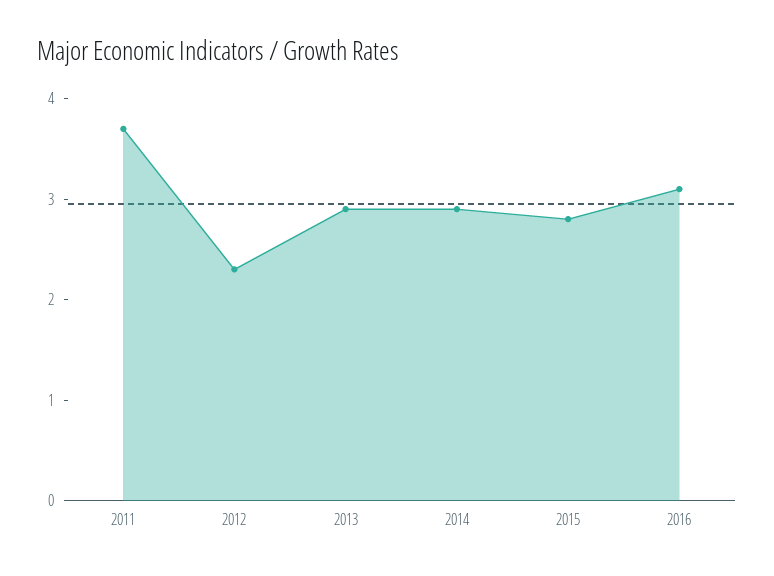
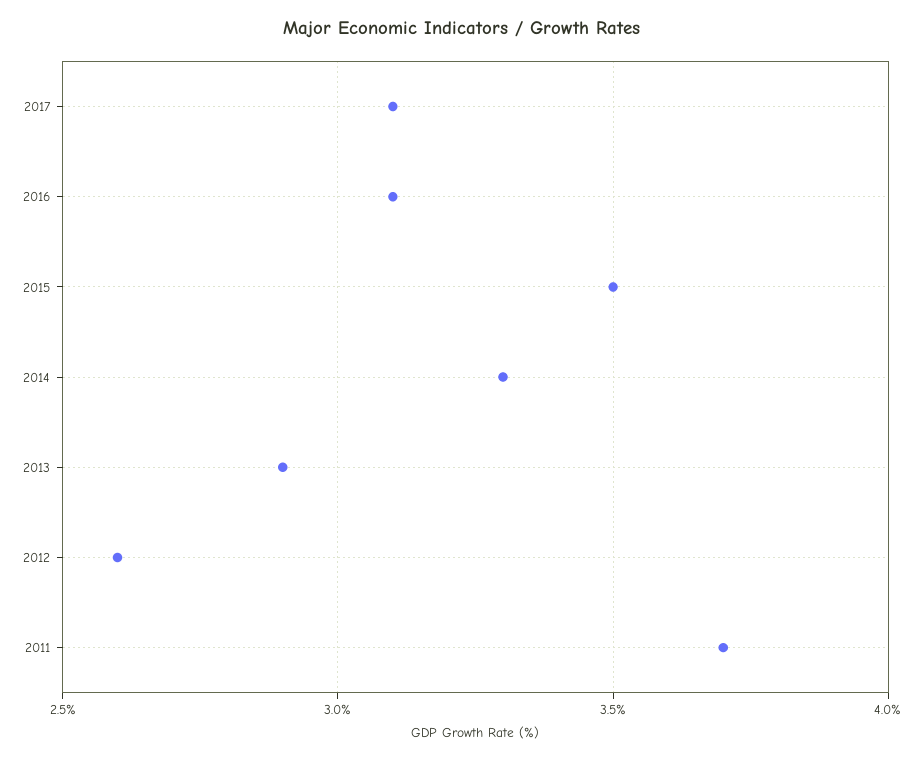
2012: 2.3 -> 2.6
2014: 2.9 -> 3.3
2015: 2.8 -> 3.5
2017: none -> 3.1

